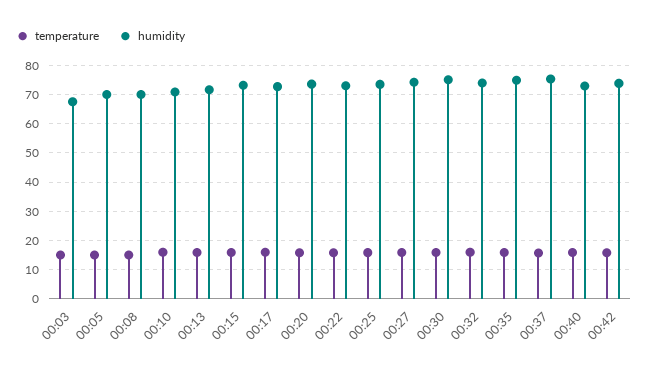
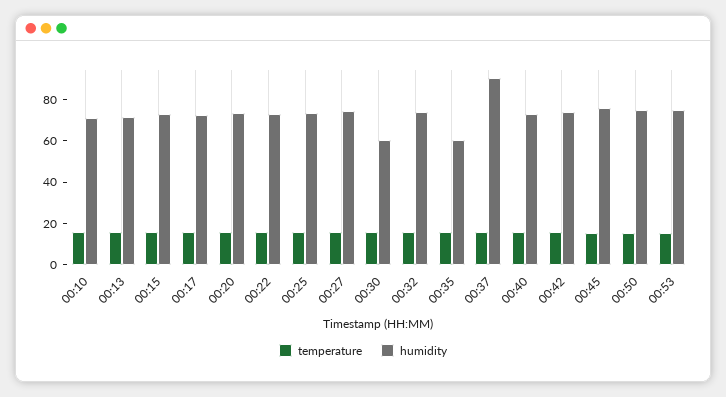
temperature, 00:03: 15 -> none
humidity, 00:03: 67.5 -> none
temperature, 00:05: 15 -> none
humidity, 00:05: 70 -> none
temperature, 00:08: 15 -> none
humidity, 00:08: 70 -> none
humidity, 00:30: 75 -> 60
humidity, 00:35: 75 -> 60
humidity, 00:37: 75 -> 90
temperature, 00:45: none -> 15
humidity, 00:45: none -> 75
temperature, 00:50: none -> 15
humidity, 00:50: none -> 75
temperature, 00:53: none -> 15
humidity, 00:53: none -> 75

